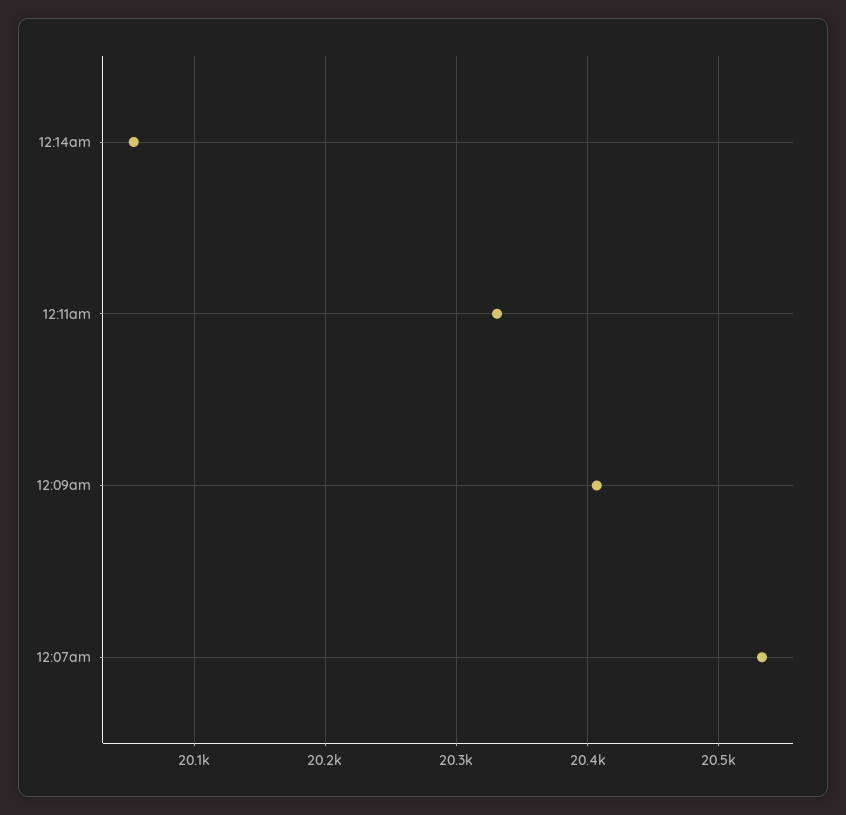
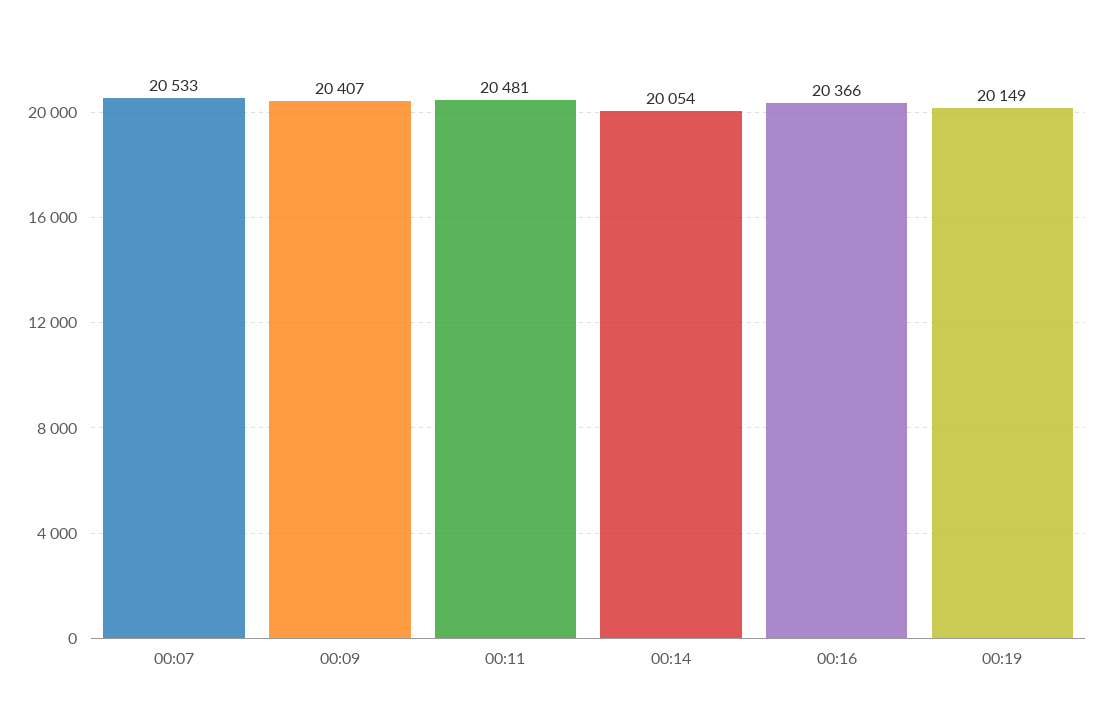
12:11am: 20330 -> 20481
00:16: none -> 20366
00:19: none -> 20149

